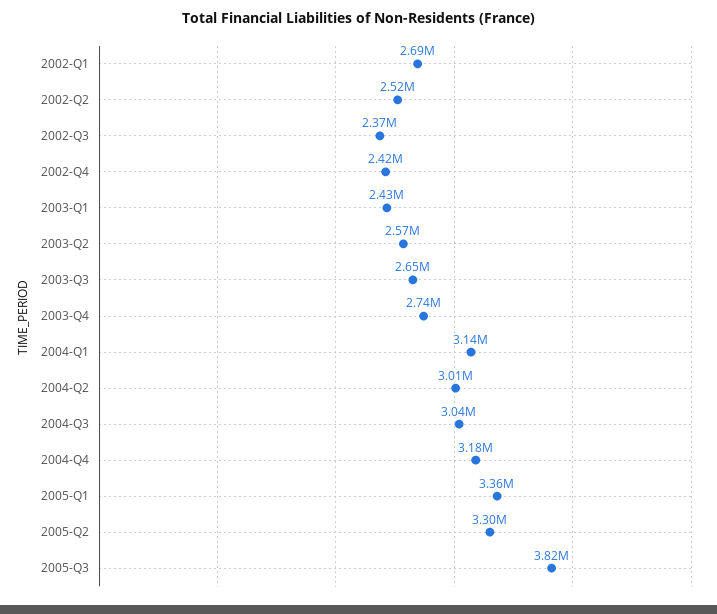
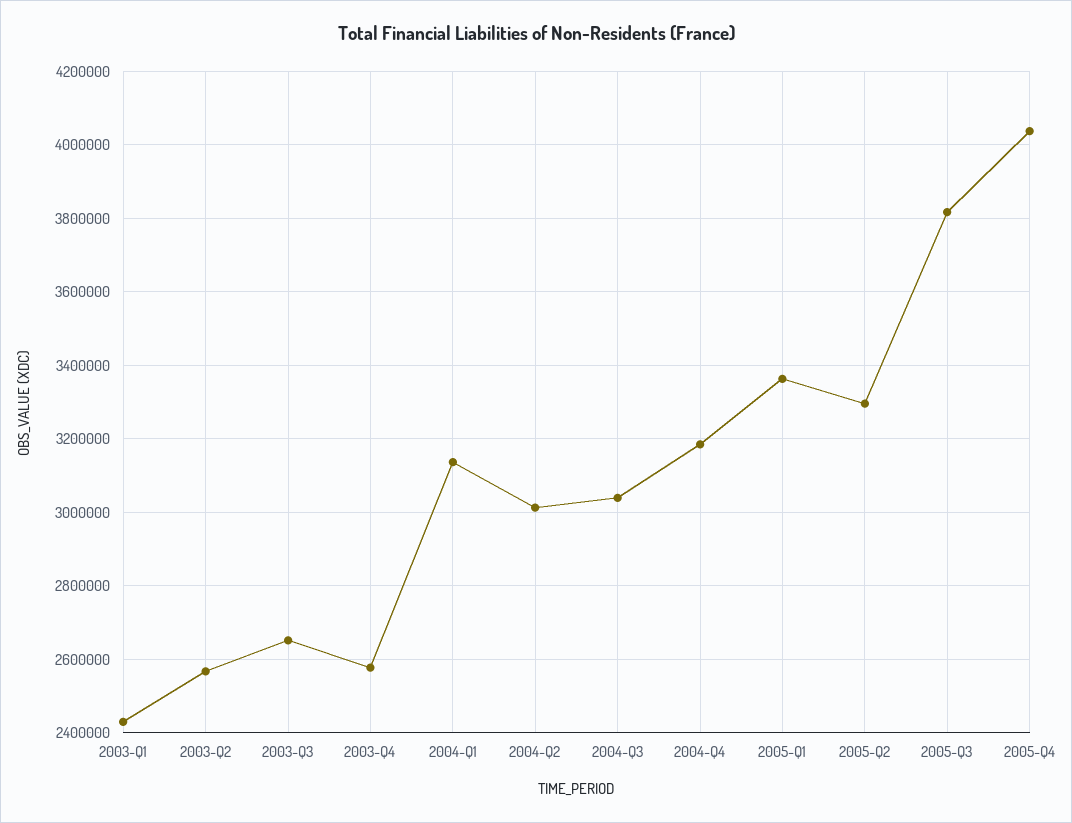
2002-Q1: 2690000 -> none
2002-Q2: 2520000 -> none
2002-Q3: 2370000 -> none
2002-Q4: 2420000 -> none
2003-Q4: 2740000 -> 2580000
2005-Q4: none -> 4040000

